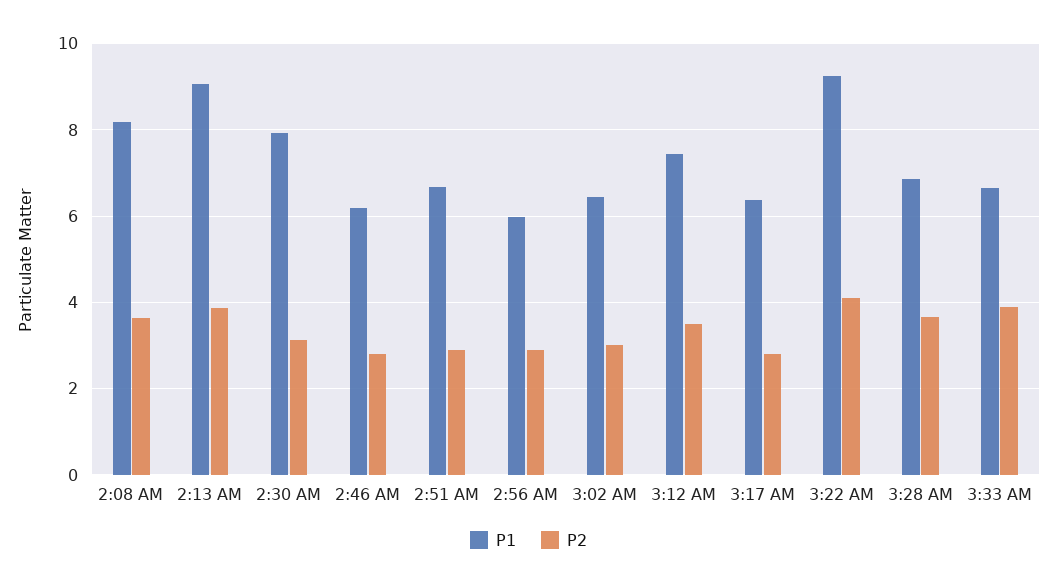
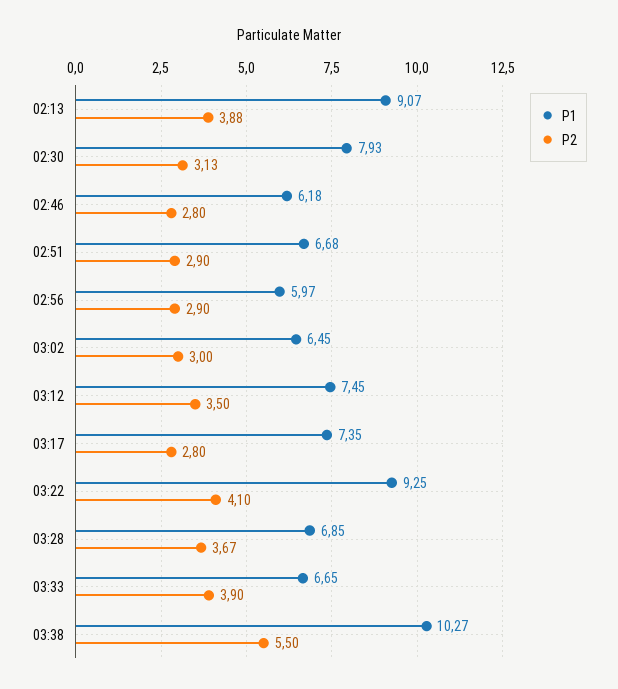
P1, 2:08 AM: 8.2 -> none
P2, 2:08 AM: 3.6 -> none
P1, 3:17 AM: 6.4 -> 7.35
P1, 03:38: none -> 10.27
P2, 03:38: none -> 5.5

